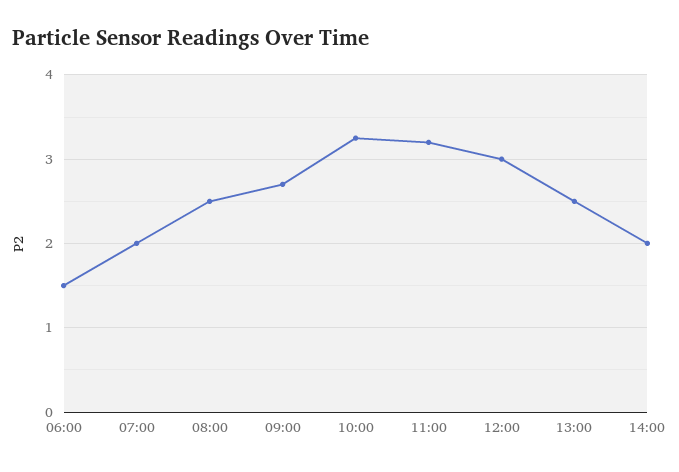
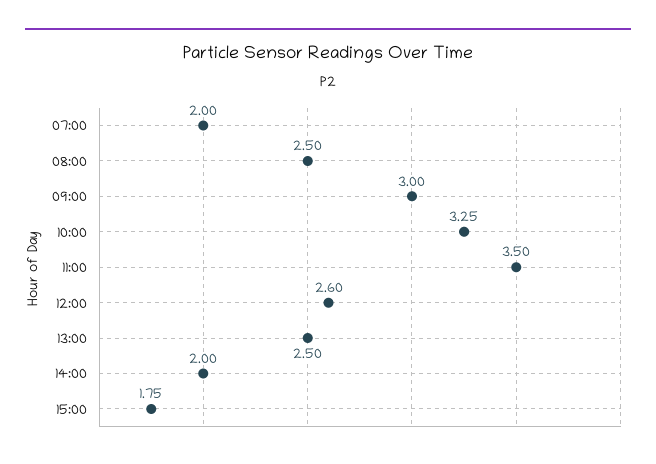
06:00: 1.5 -> none
09:00: 2.7 -> 3
11:00: 3.2 -> 3.5
12:00: 3 -> 2.6
15:00: none -> 1.75

